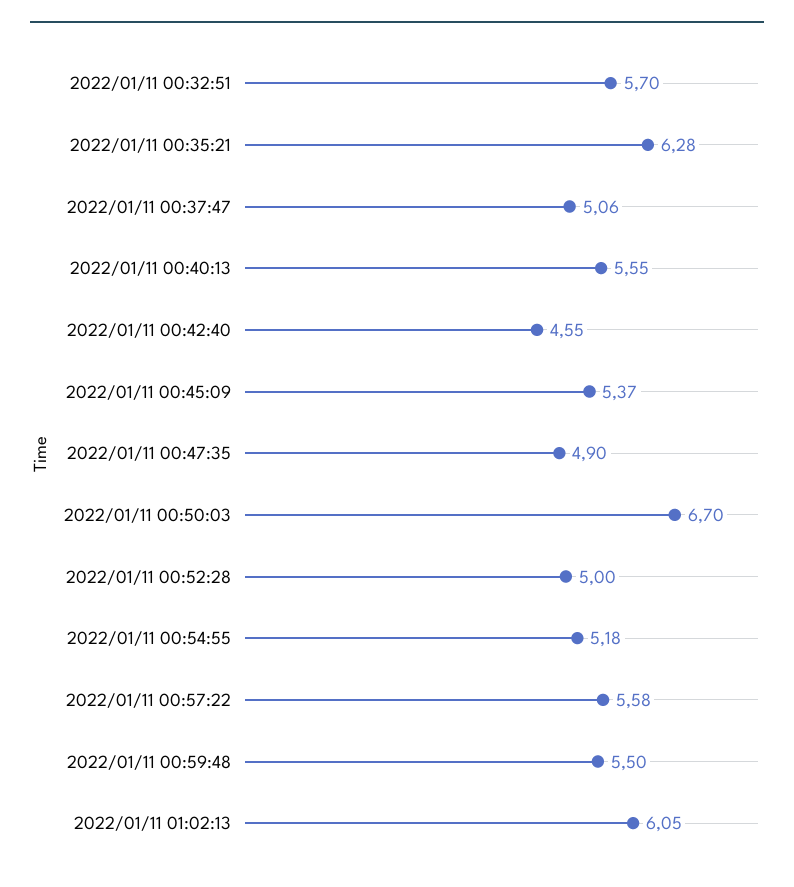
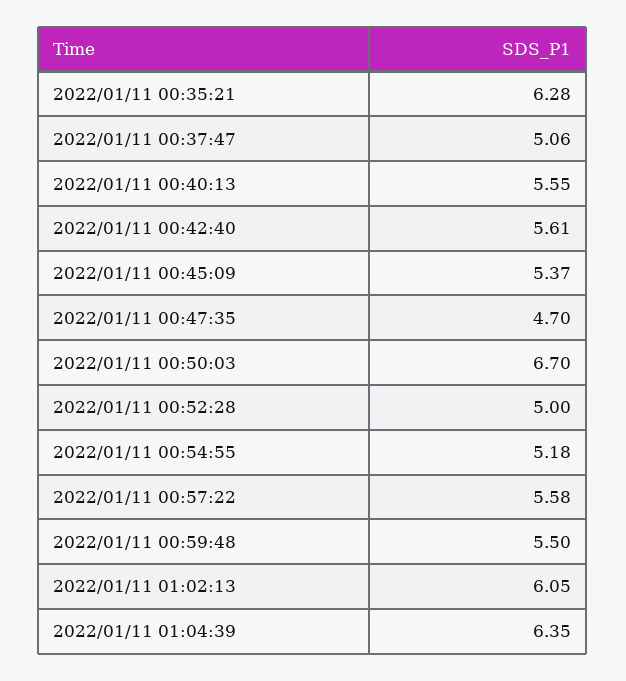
2022/01/11 00:32:51: 5.7 -> none
2022/01/11 00:42:40: 4.55 -> 5.61
2022/01/11 00:47:35: 4.9 -> 4.7
2022/01/11 01:04:39: none -> 6.35

